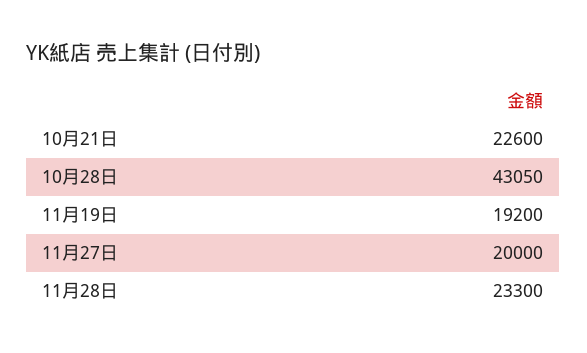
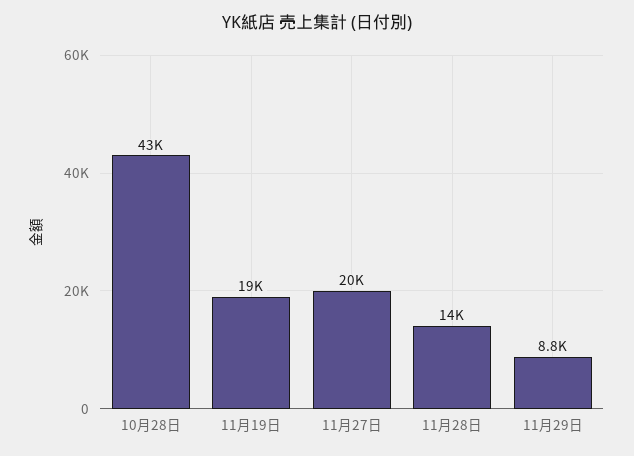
10月21日: 22600 -> none
11月28日: 23300 -> 14000
11月29日: none -> 8800

